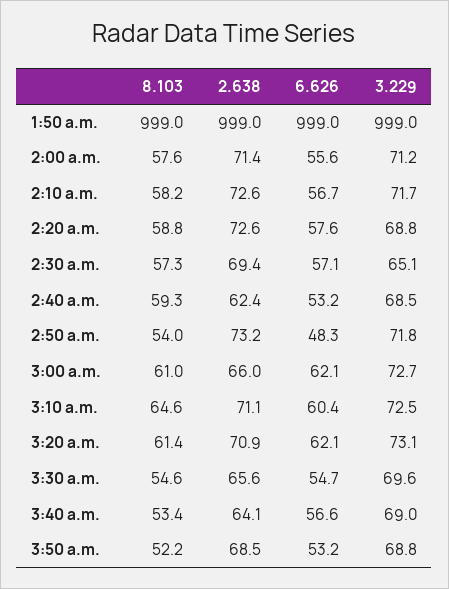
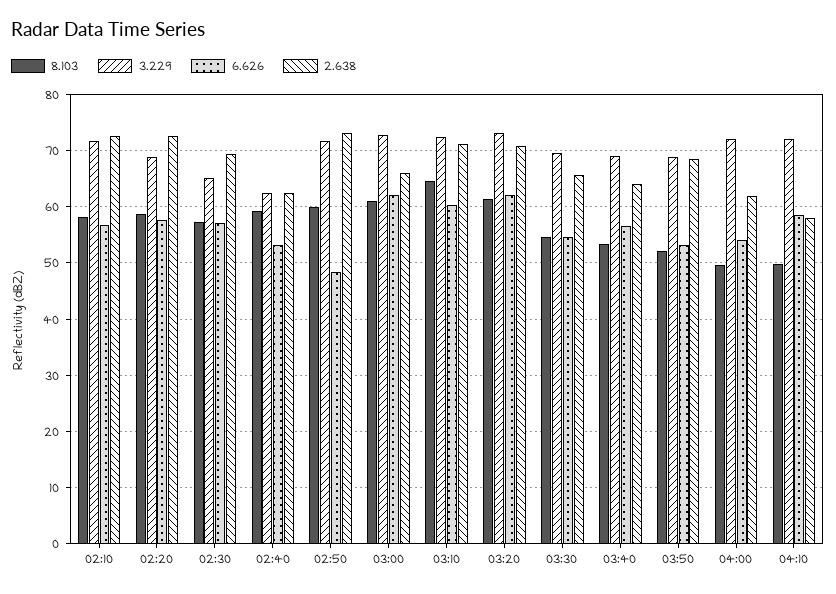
8.103, 1:50 a.m.: 999 -> none
2.638, 1:50 a.m.: 999 -> none
6.626, 1:50 a.m.: 999 -> none
3.229, 1:50 a.m.: 999 -> none
8.103, 2:00 a.m.: 57.6 -> none
2.638, 2:00 a.m.: 71.4 -> none
6.626, 2:00 a.m.: 55.6 -> none
3.229, 2:00 a.m.: 71.2 -> none
3.229, 2:40 a.m.: 68.5 -> 62
8.103, 2:50 a.m.: 54 -> 60
8.103, 04:00: none -> 50
3.229, 04:00: none -> 72
6.626, 04:00: none -> 54
2.638, 04:00: none -> 62
8.103, 04:10: none -> 50
3.229, 04:10: none -> 72
6.626, 04:10: none -> 58
2.638, 04:10: none -> 58

